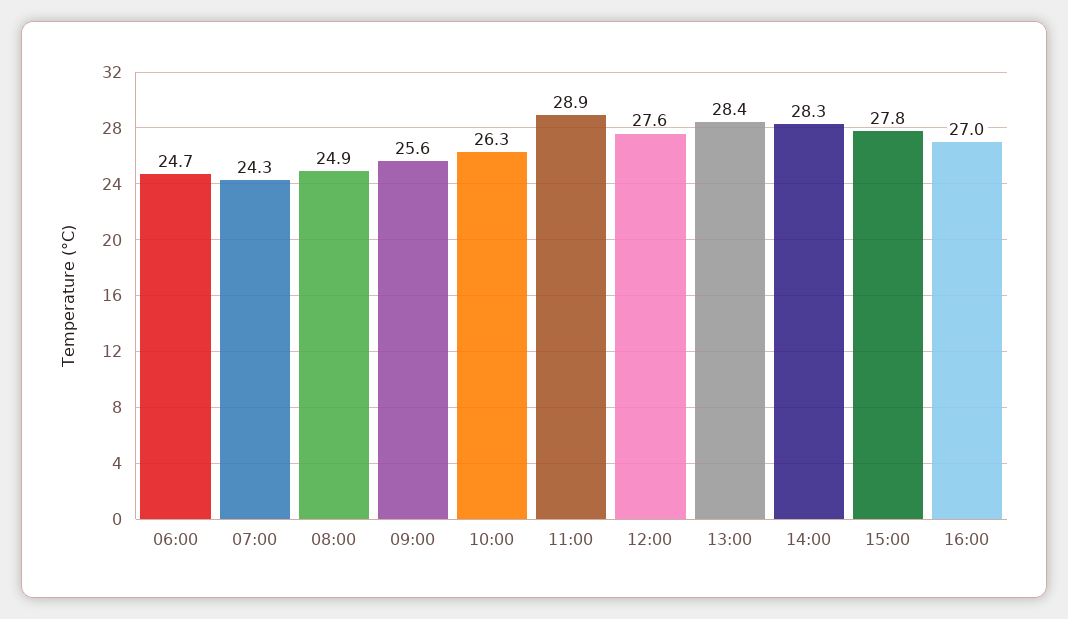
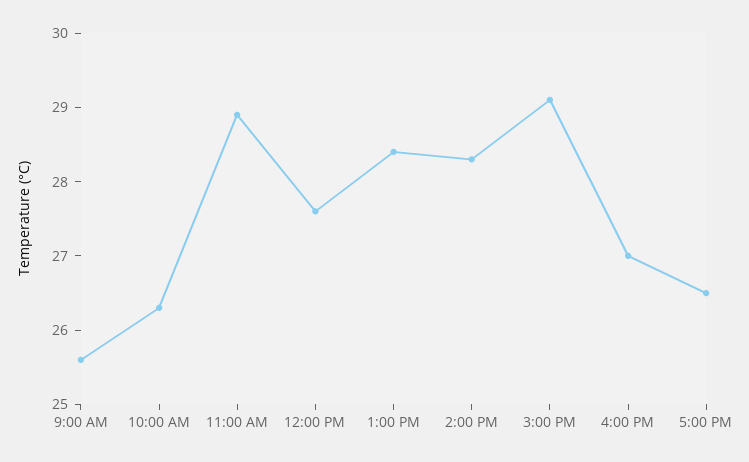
06:00: 24.7 -> none
07:00: 24.3 -> none
08:00: 24.9 -> none
15:00: 27.8 -> 29
5:00 PM: none -> 26.5

